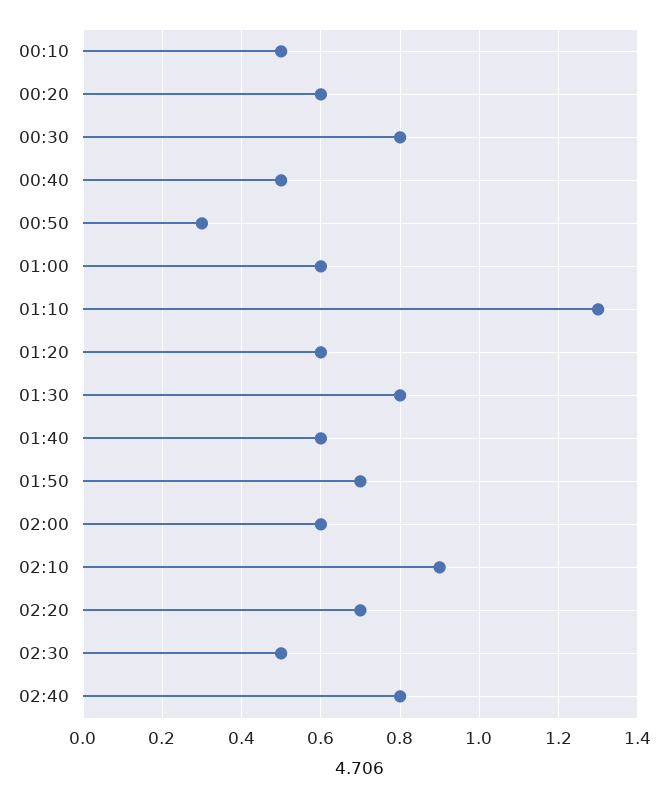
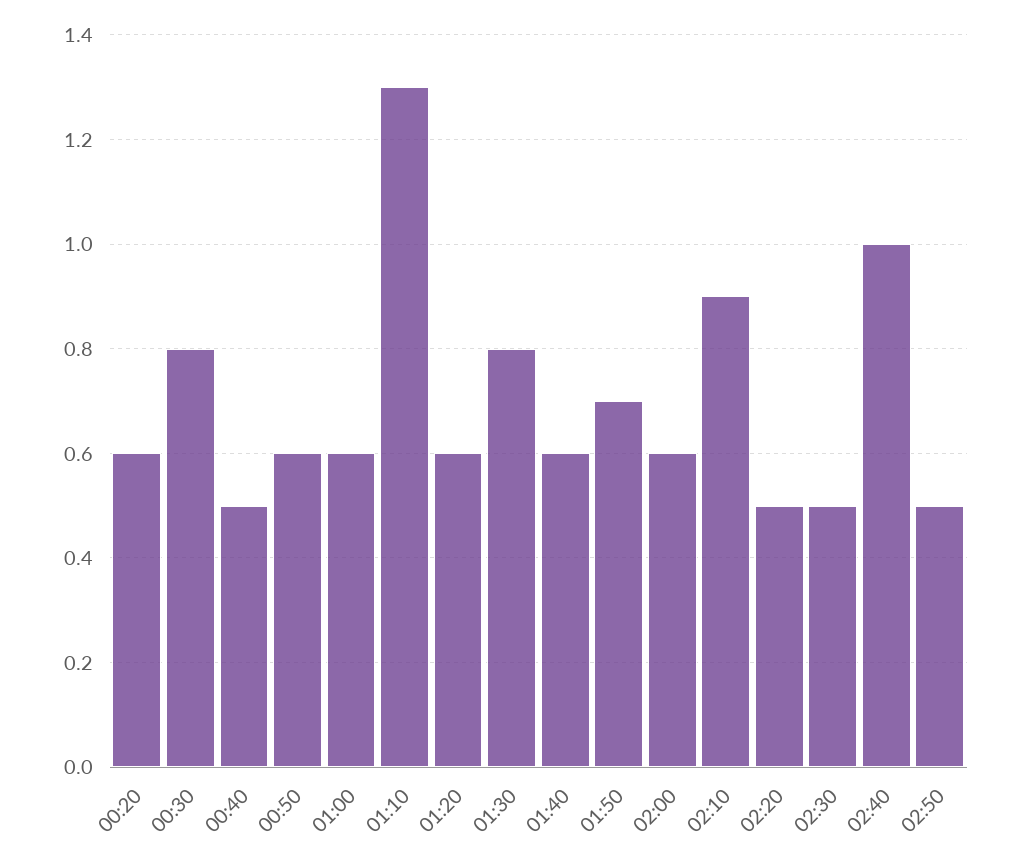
00:10: 0.5 -> none
00:50: 0.3 -> 0.6
02:20: 0.7 -> 0.5
02:40: 0.8 -> 1
02:50: none -> 0.5

